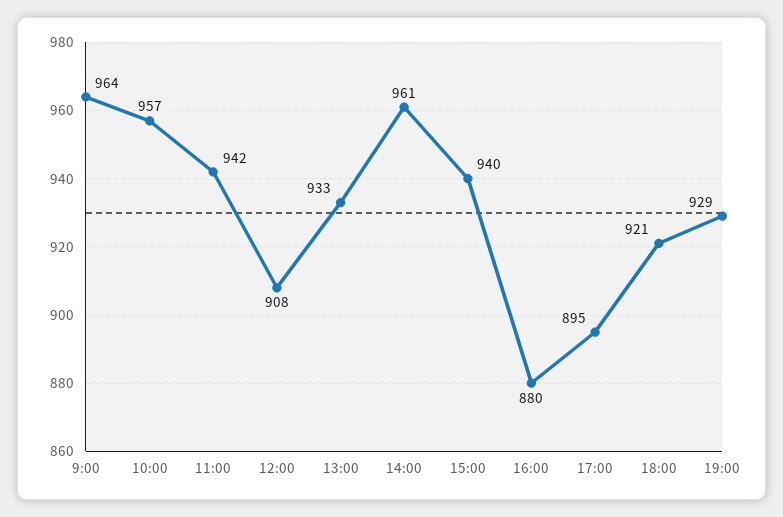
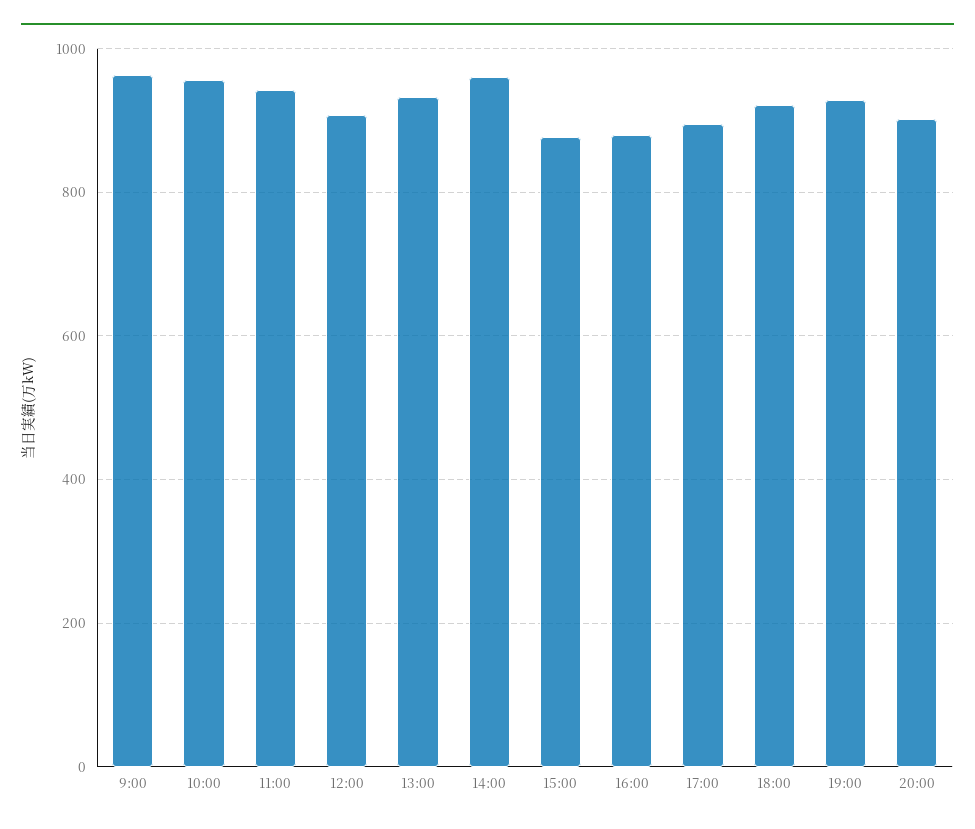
15:00: 940 -> 880
20:00: none -> 900

